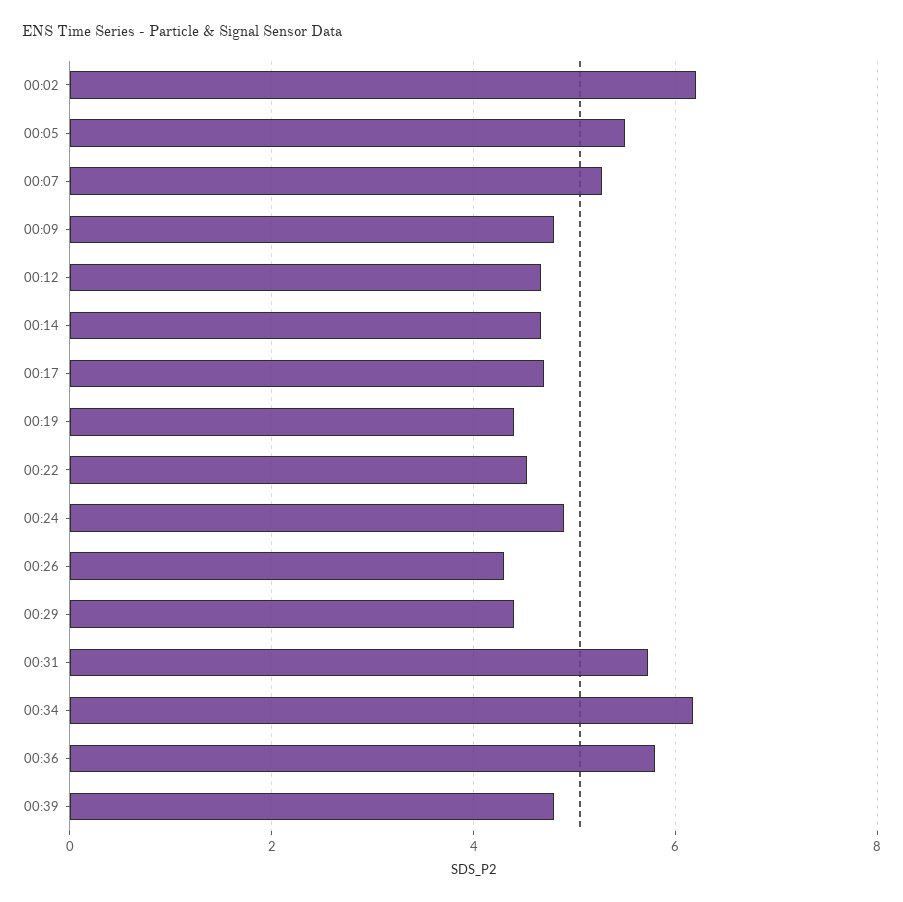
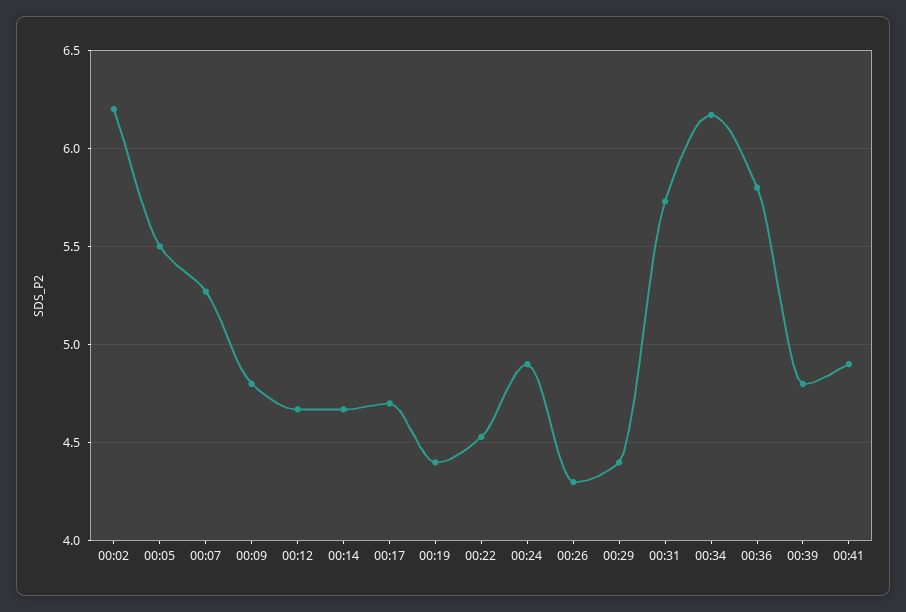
00:41: none -> 4.9

